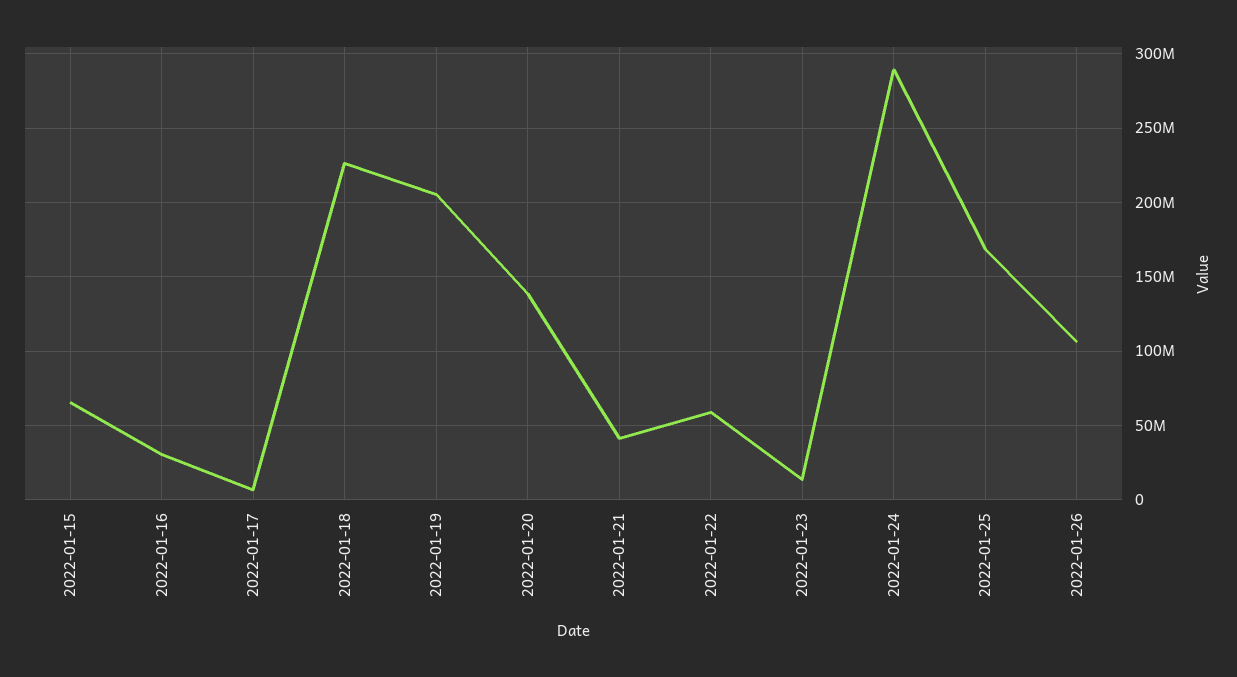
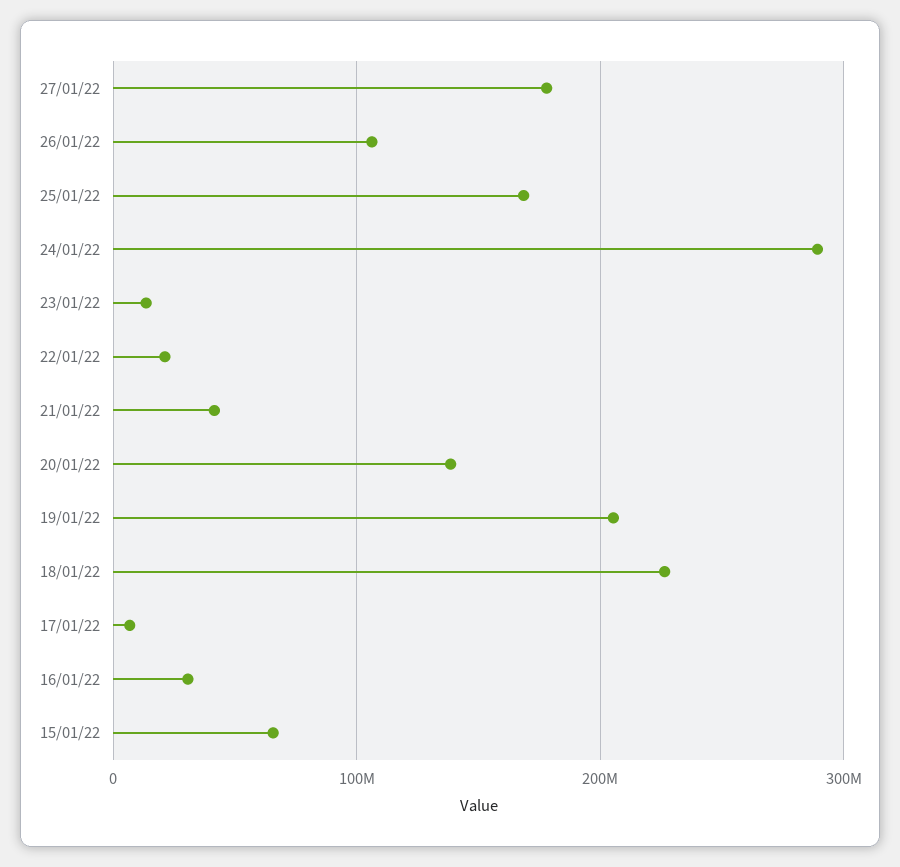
2022-01-22: 60000000 -> 20000000
27/01/22: none -> 180000000

